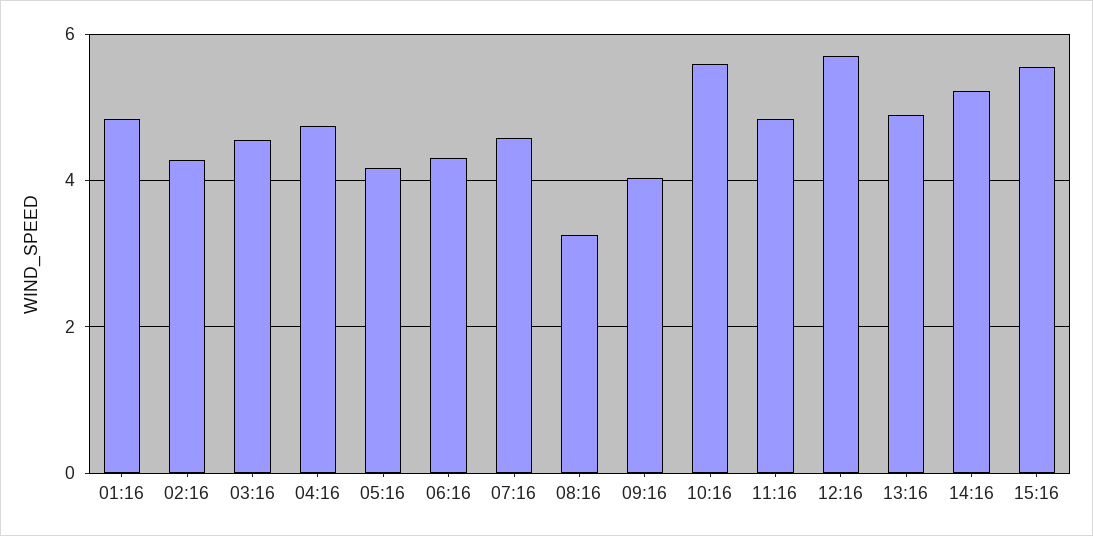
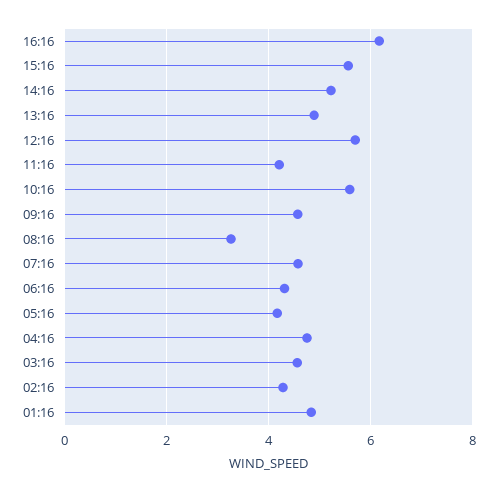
09:16: 4 -> 4.6
11:16: 4.8 -> 4.2
16:16: none -> 6.2

